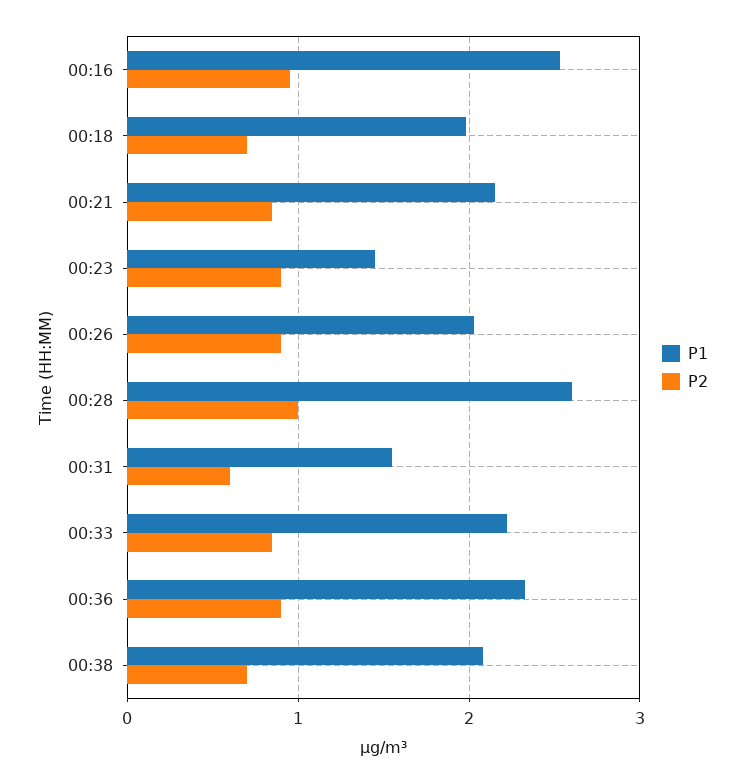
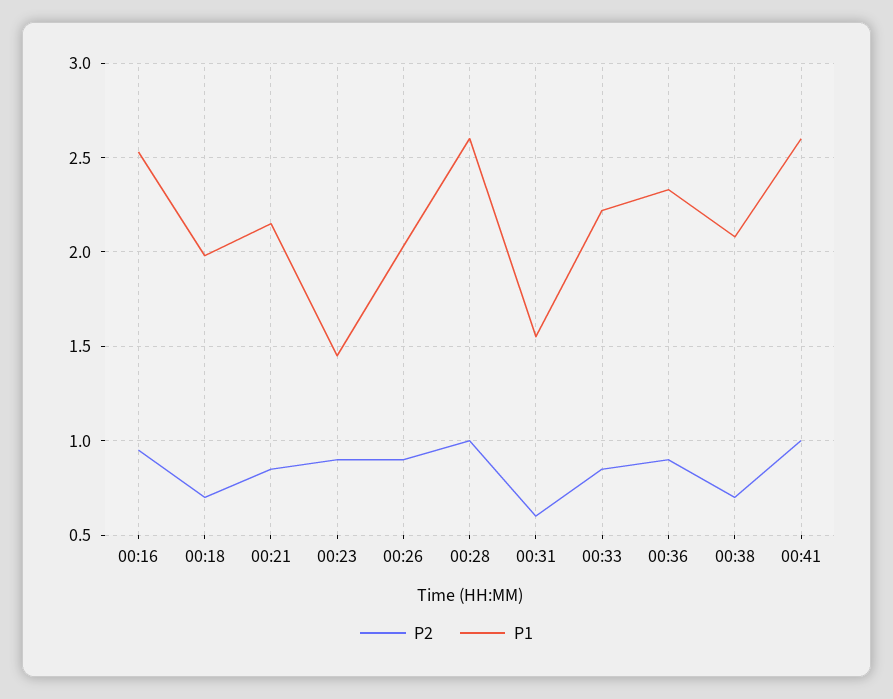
P2, 00:41: none -> 1
P1, 00:41: none -> 2.6

